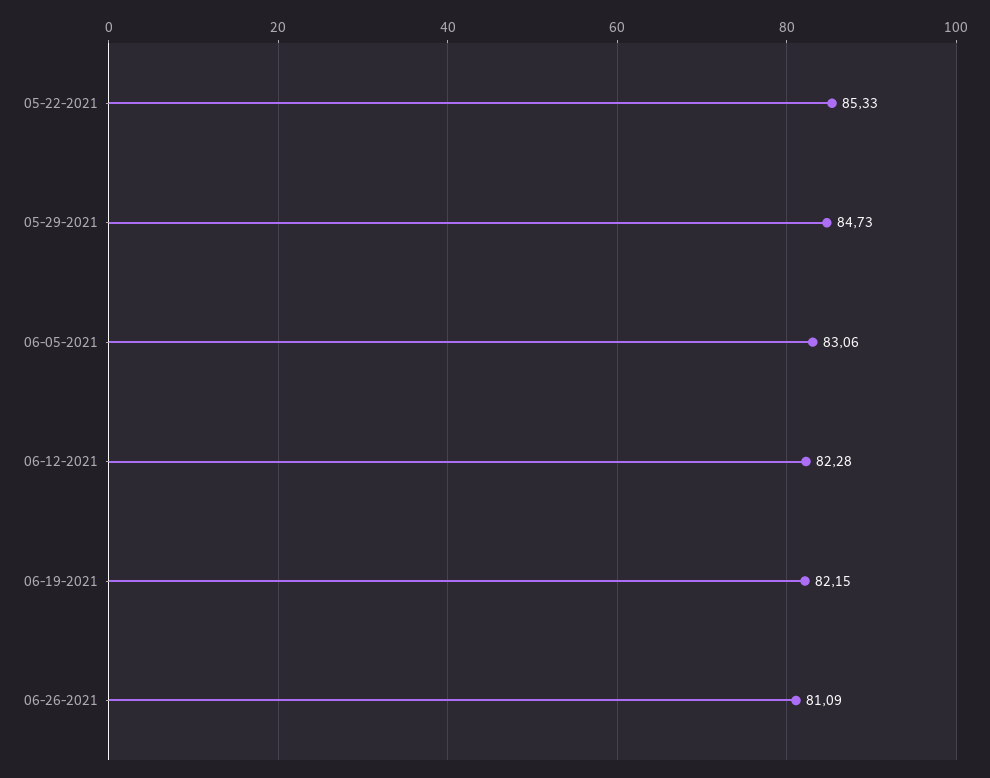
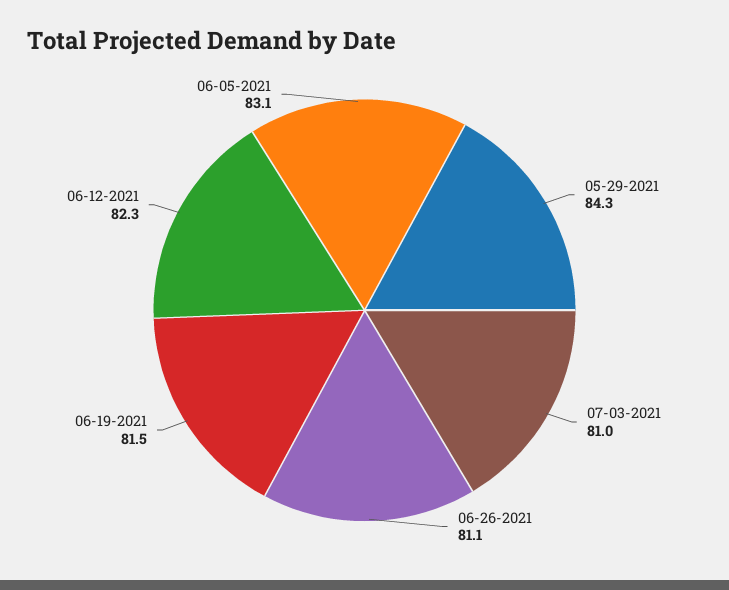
05-22-2021: 85.33 -> none
05-29-2021: 84.73 -> 84.3
06-19-2021: 82.15 -> 81.5
07-03-2021: none -> 81

